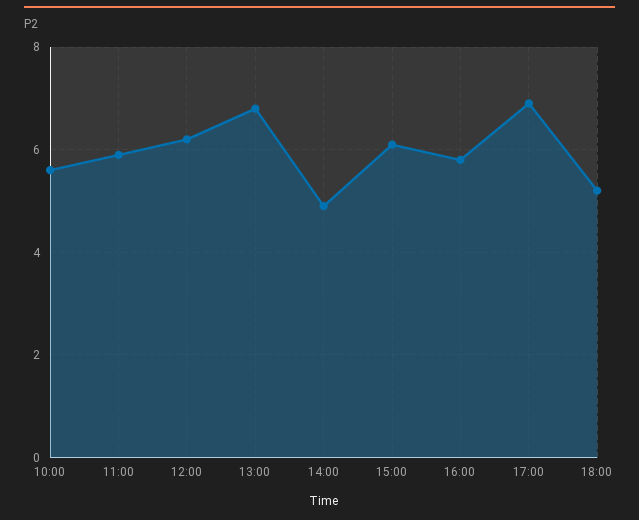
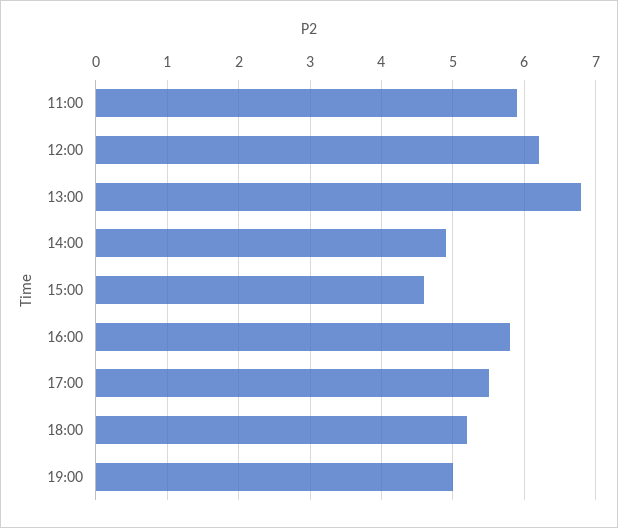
10:00: 5.5 -> none
15:00: 6 -> 4.6
17:00: 7 -> 5.5
19:00: none -> 5

